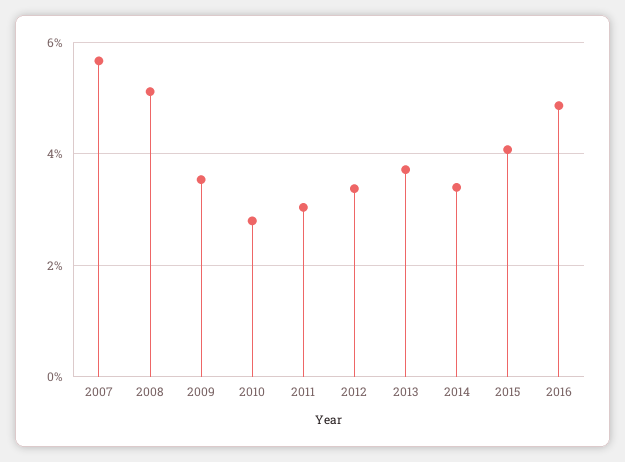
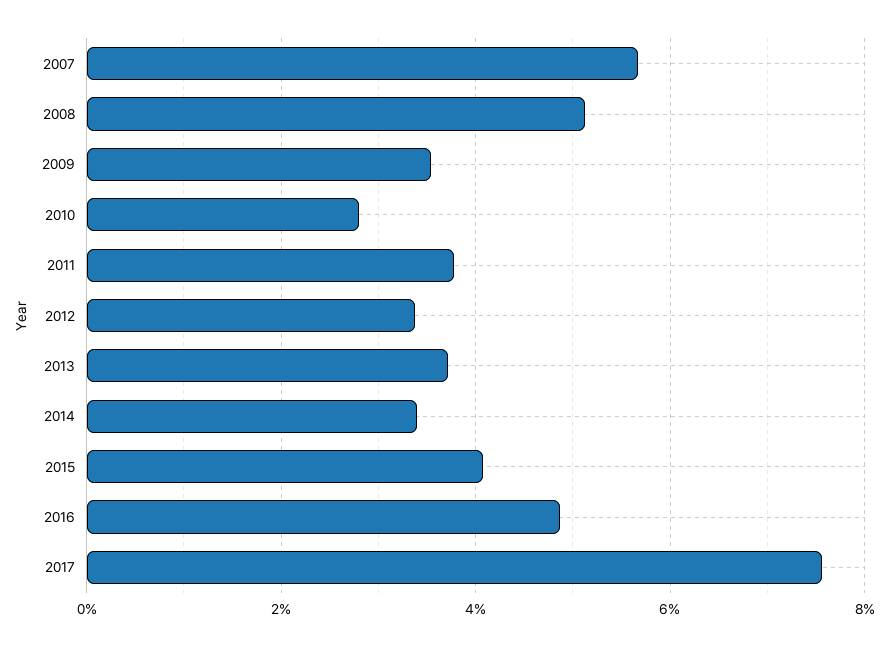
2011: 3 -> 3.8
2017: none -> 7.6

